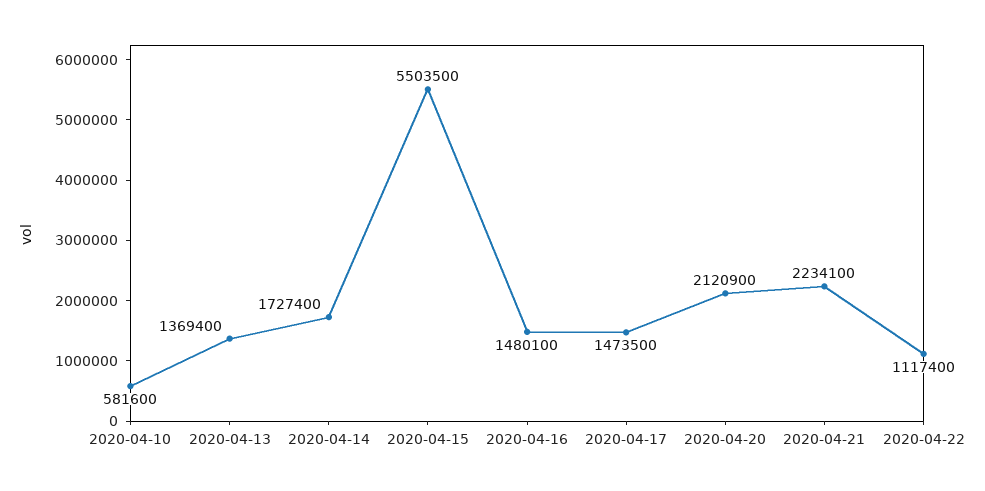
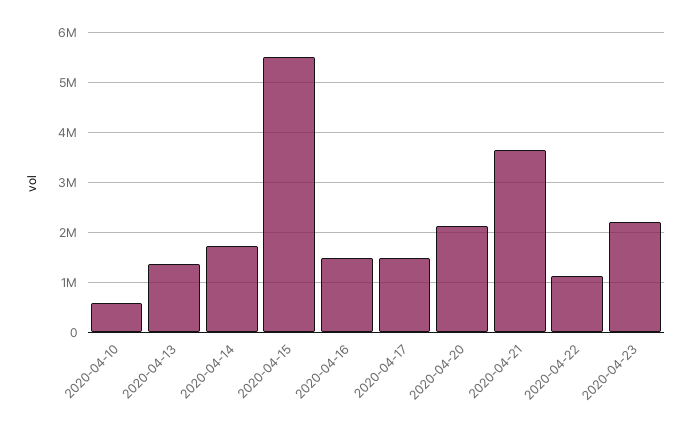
2020-04-21: 2234100 -> 3600000
2020-04-23: none -> 2200000

